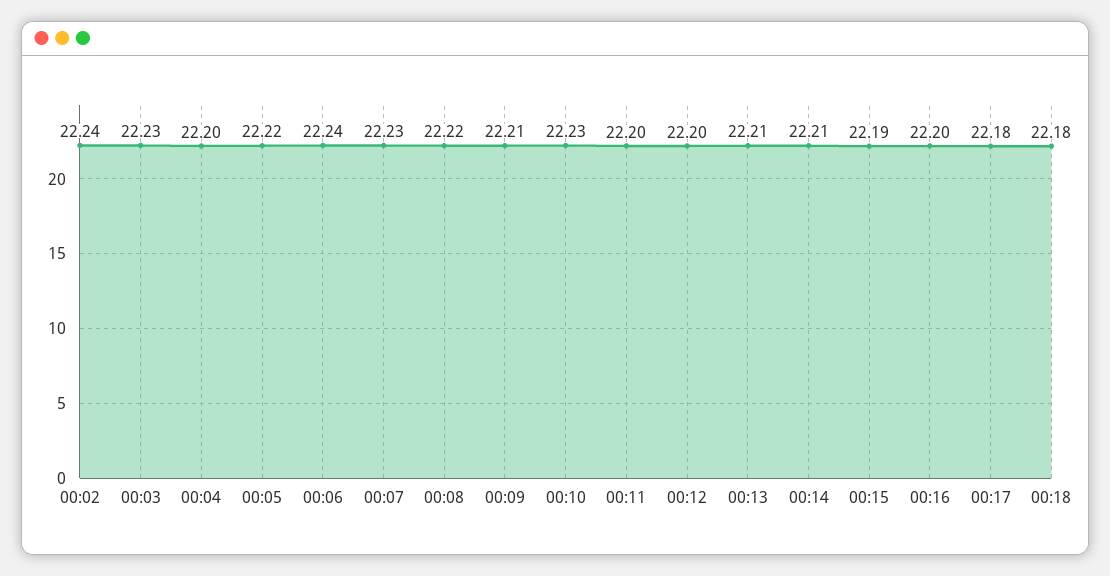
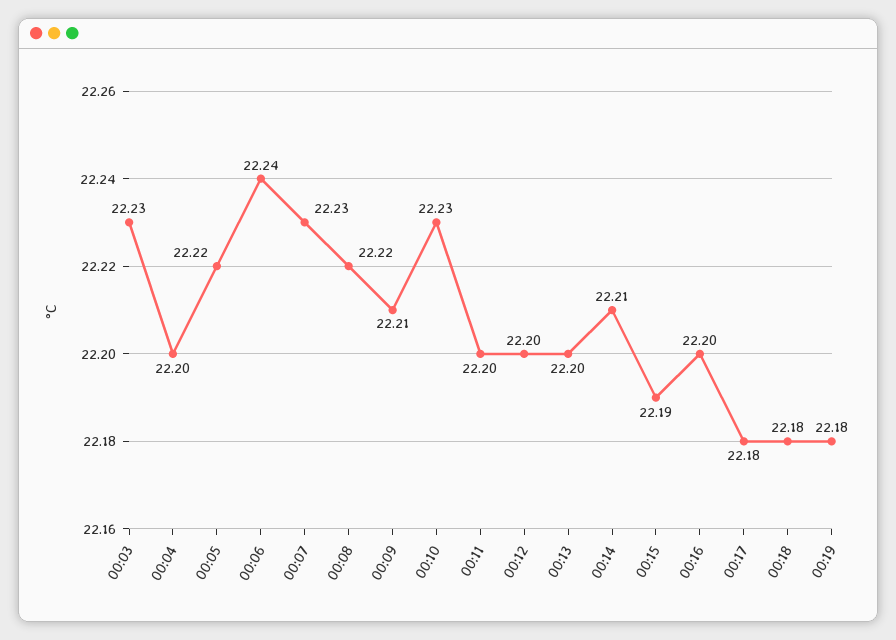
00:02: 22.24 -> none
00:13: 22.21 -> 22.2
00:19: none -> 22.18

